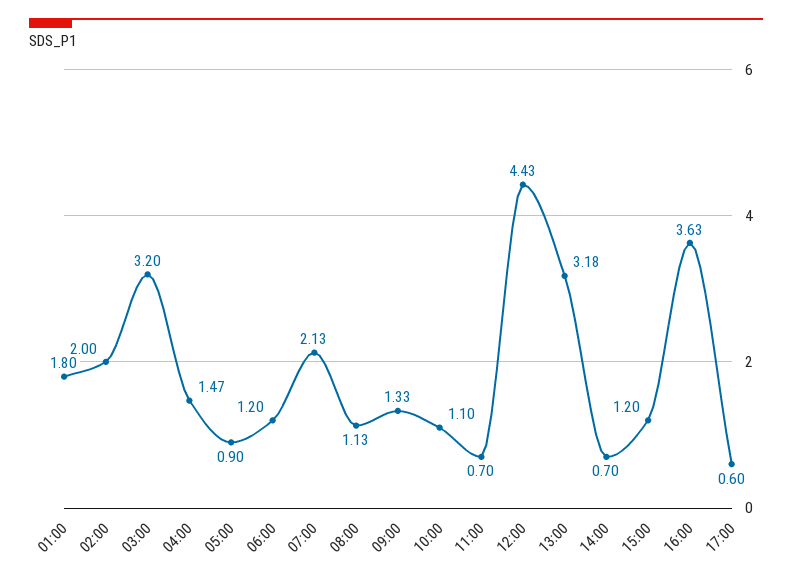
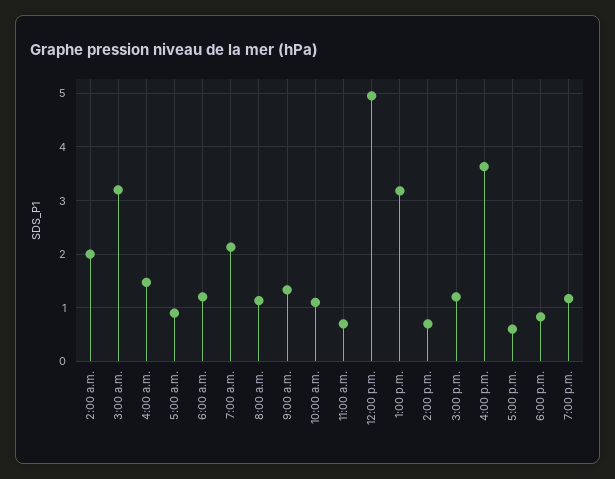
01:00: 1.8 -> none
12:00: 4.43 -> 5
6:00 p.m.: none -> 0.8
7:00 p.m.: none -> 1.2

